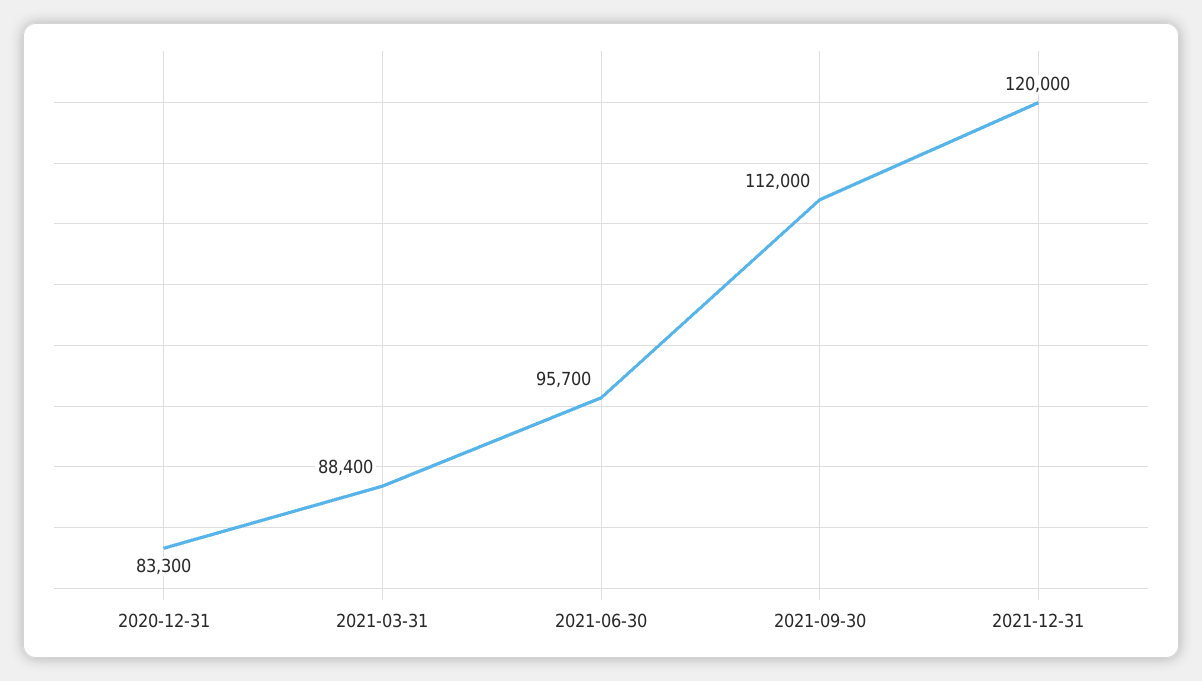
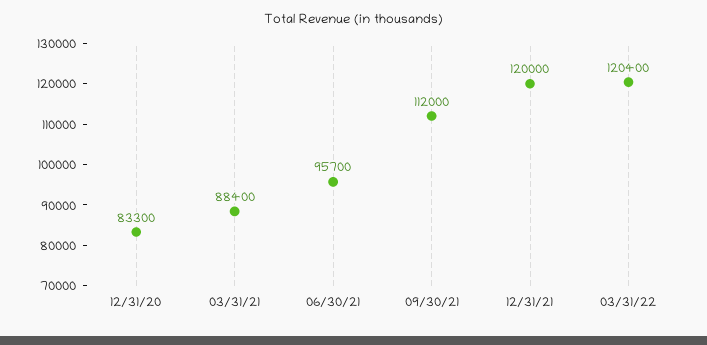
03/31/22: none -> 120400

